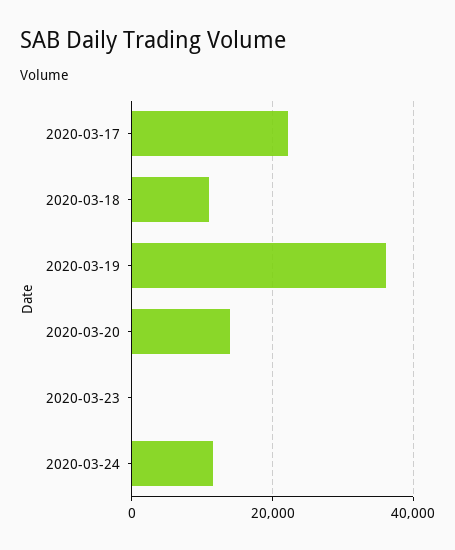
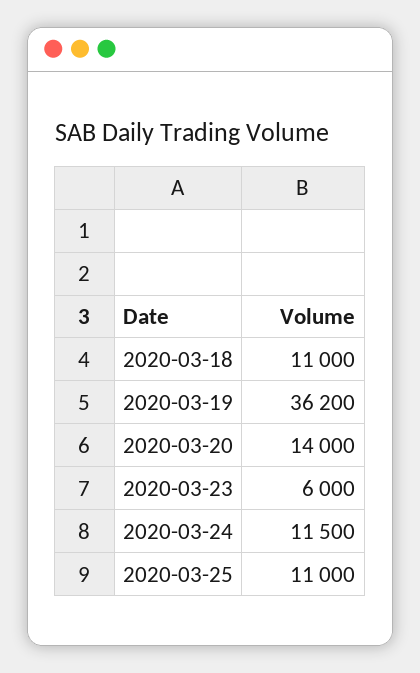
2020-03-17: 22000 -> none
2020-03-23: 0 -> 6000
2020-03-25: none -> 11000

